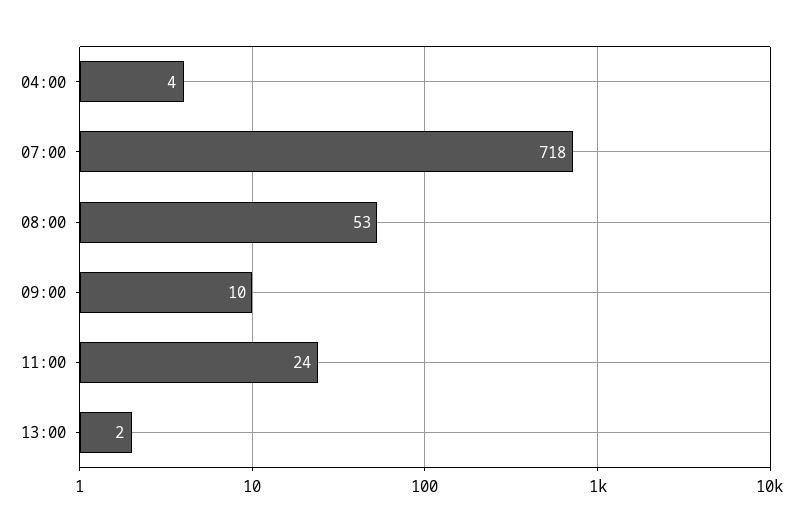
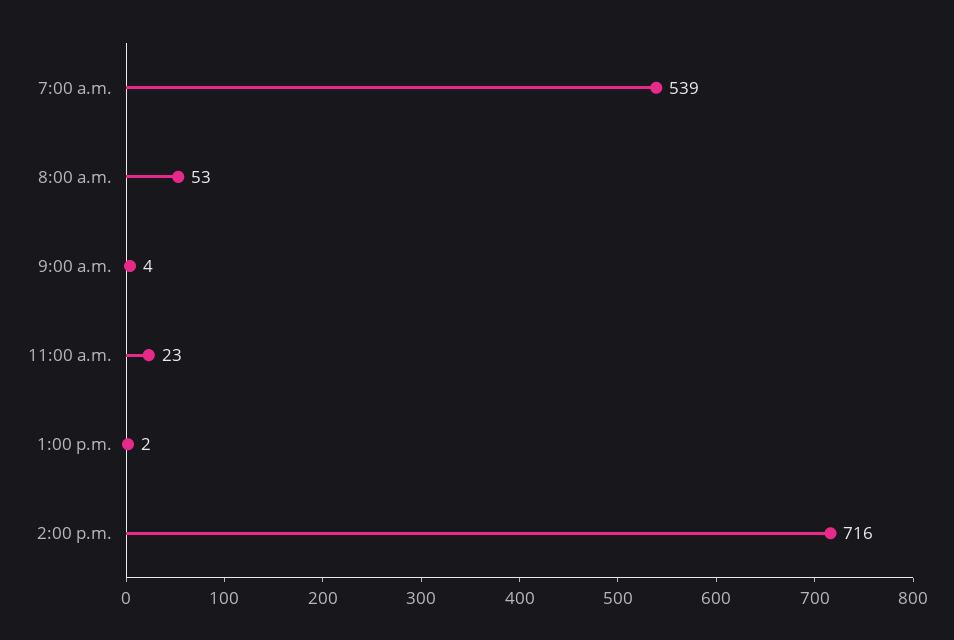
04:00: 4 -> none
07:00: 718 -> 539
09:00: 10 -> 4
11:00: 24 -> 23
2:00 p.m.: none -> 716

